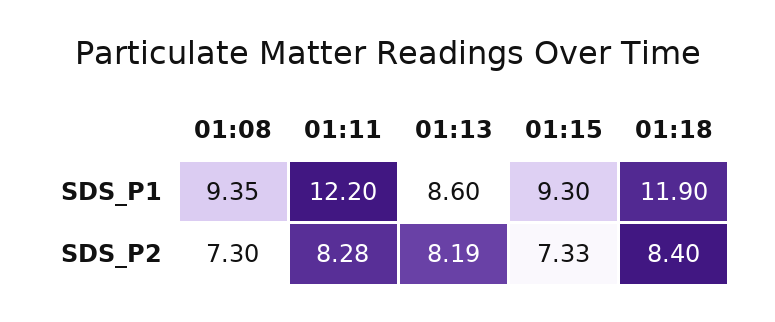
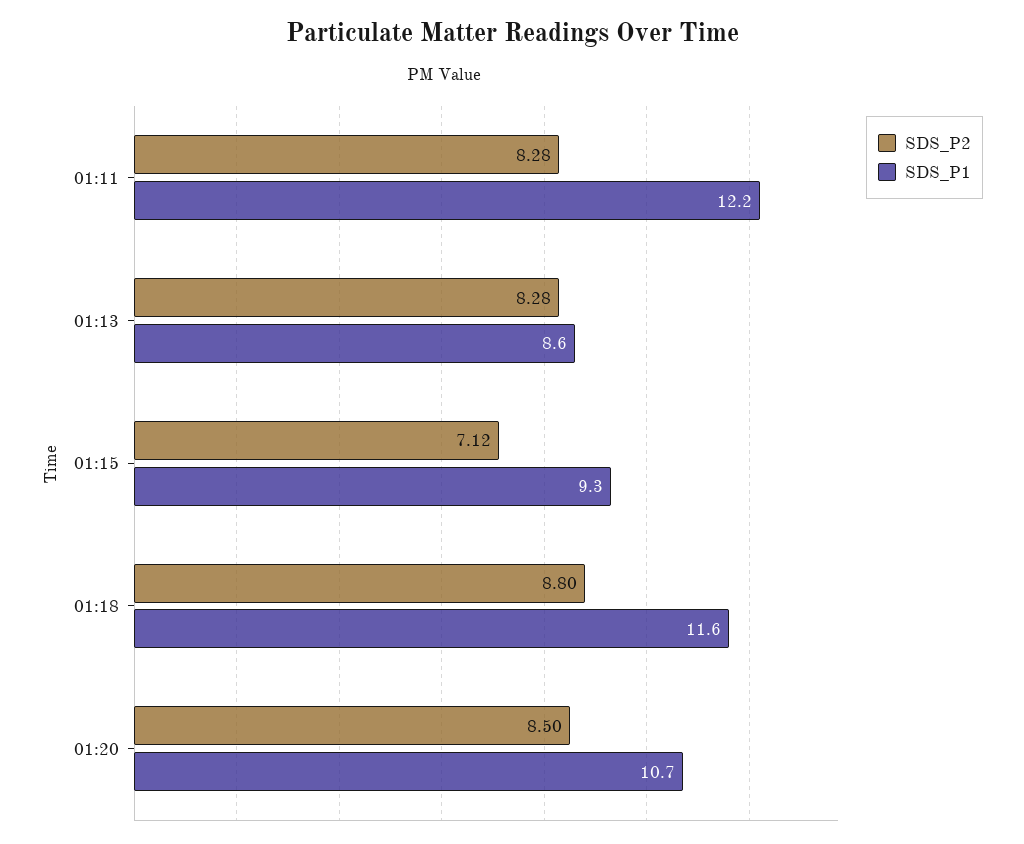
SDS_P1, 01:08: 9.35 -> none
SDS_P1, 01:18: 11.9 -> 11.6
SDS_P2, 01:08: 7.3 -> none
SDS_P2, 01:13: 8.19 -> 8.28
SDS_P2, 01:15: 7.33 -> 7.12
SDS_P2, 01:18: 8.4 -> 8.8
SDS_P2, 01:20: none -> 8.5
SDS_P1, 01:20: none -> 10.7

